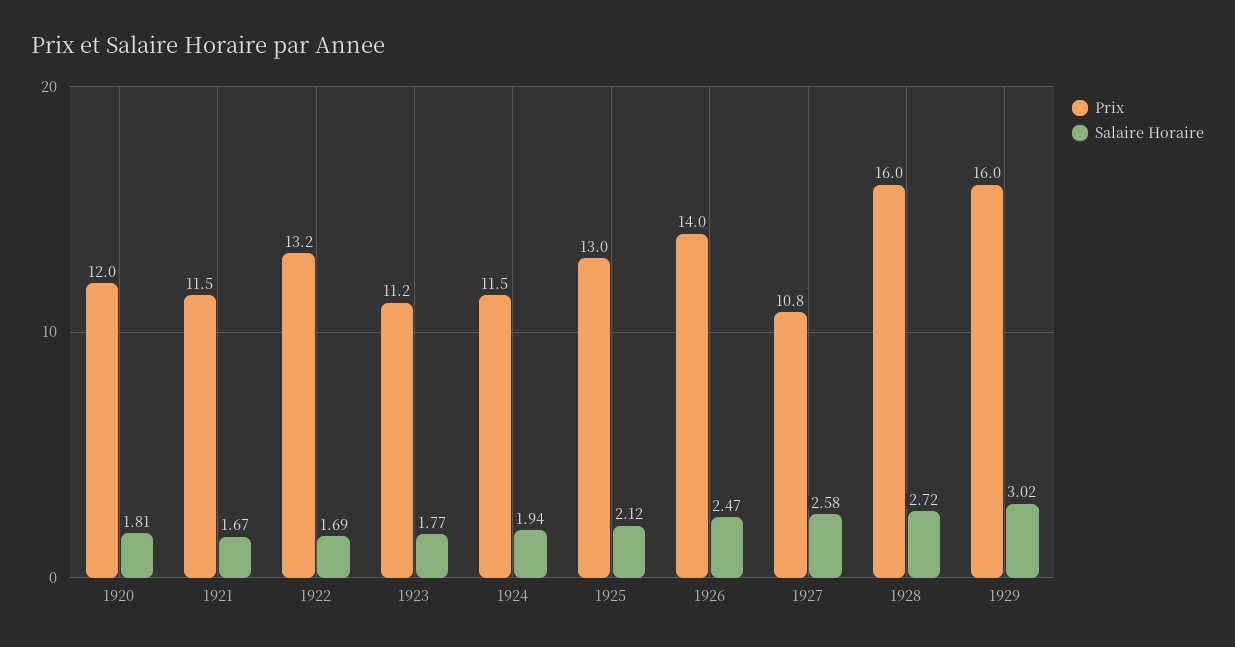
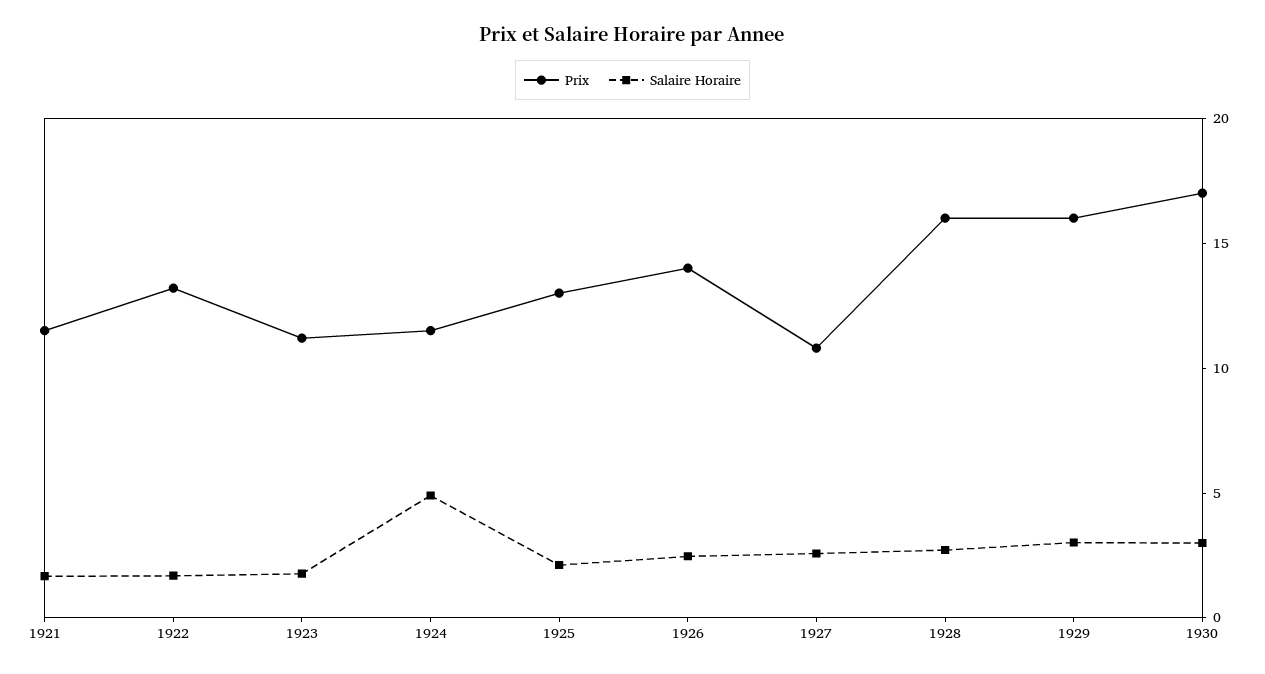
Prix, 1920: 12 -> none
Salaire Horaire, 1920: 1.81 -> none
Salaire Horaire, 1924: 1.94 -> 5
Prix, 1930: none -> 17
Salaire Horaire, 1930: none -> 3

